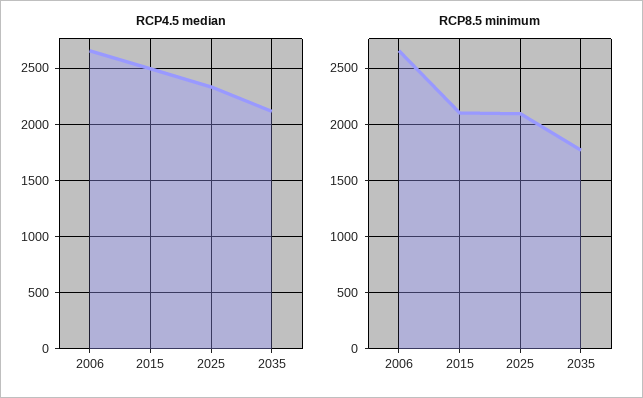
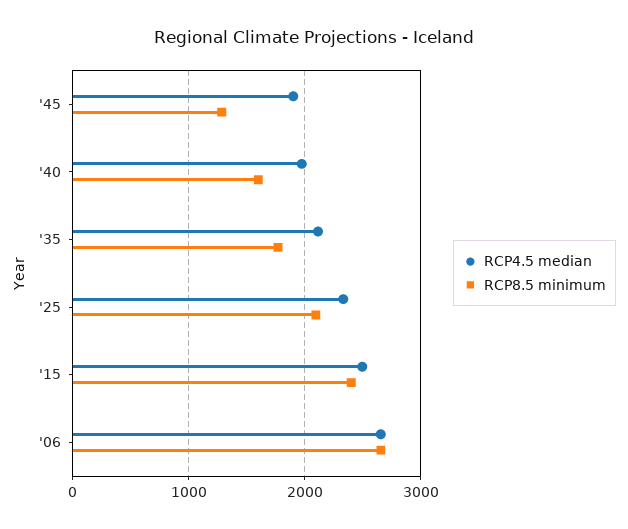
RCP8.5 minimum, 2015: 2100 -> 2400
RCP4.5 median, '45: none -> 1900
RCP8.5 minimum, '45: none -> 1300
RCP4.5 median, '40: none -> 2000
RCP8.5 minimum, '40: none -> 1600

